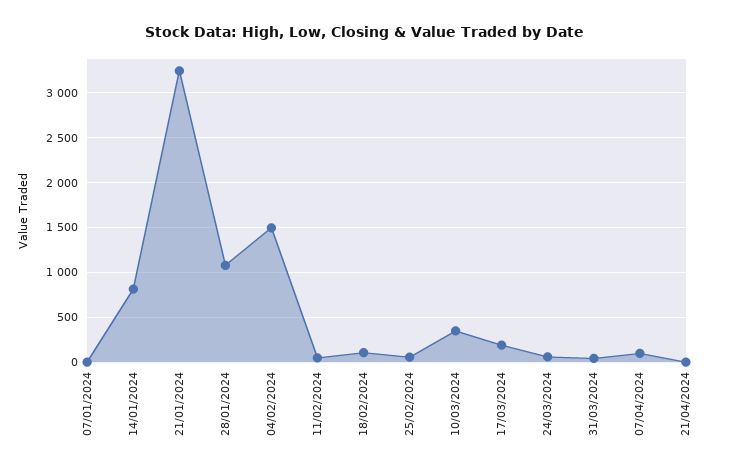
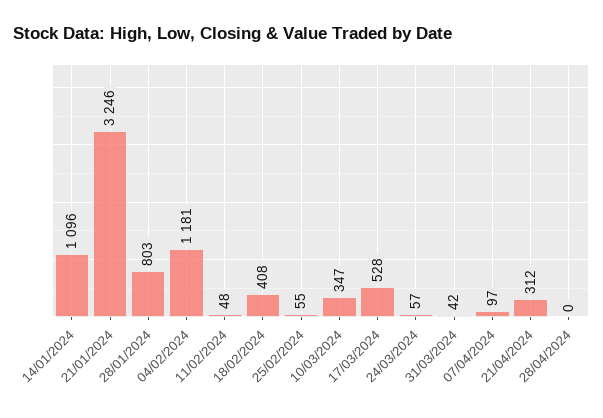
07/01/2024: 0 -> none
14/01/2024: 800 -> 1096
28/01/2024: 1100 -> 803
04/02/2024: 1500 -> 1181
18/02/2024: 100 -> 408
17/03/2024: 200 -> 528
21/04/2024: 0 -> 312
28/04/2024: none -> 0

